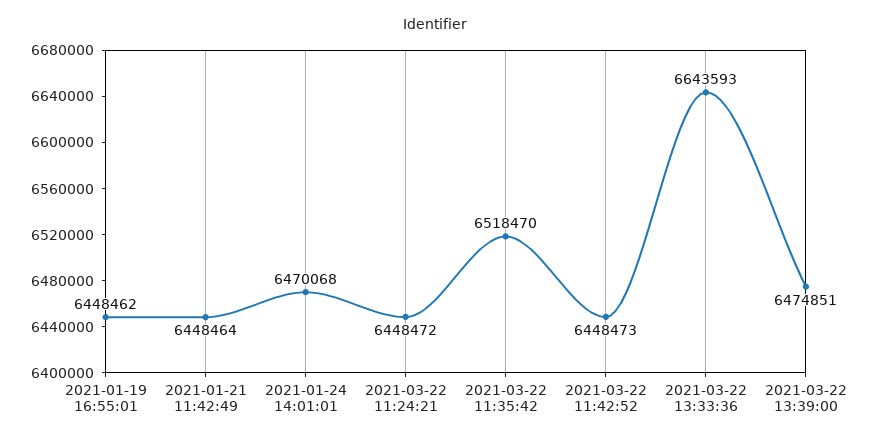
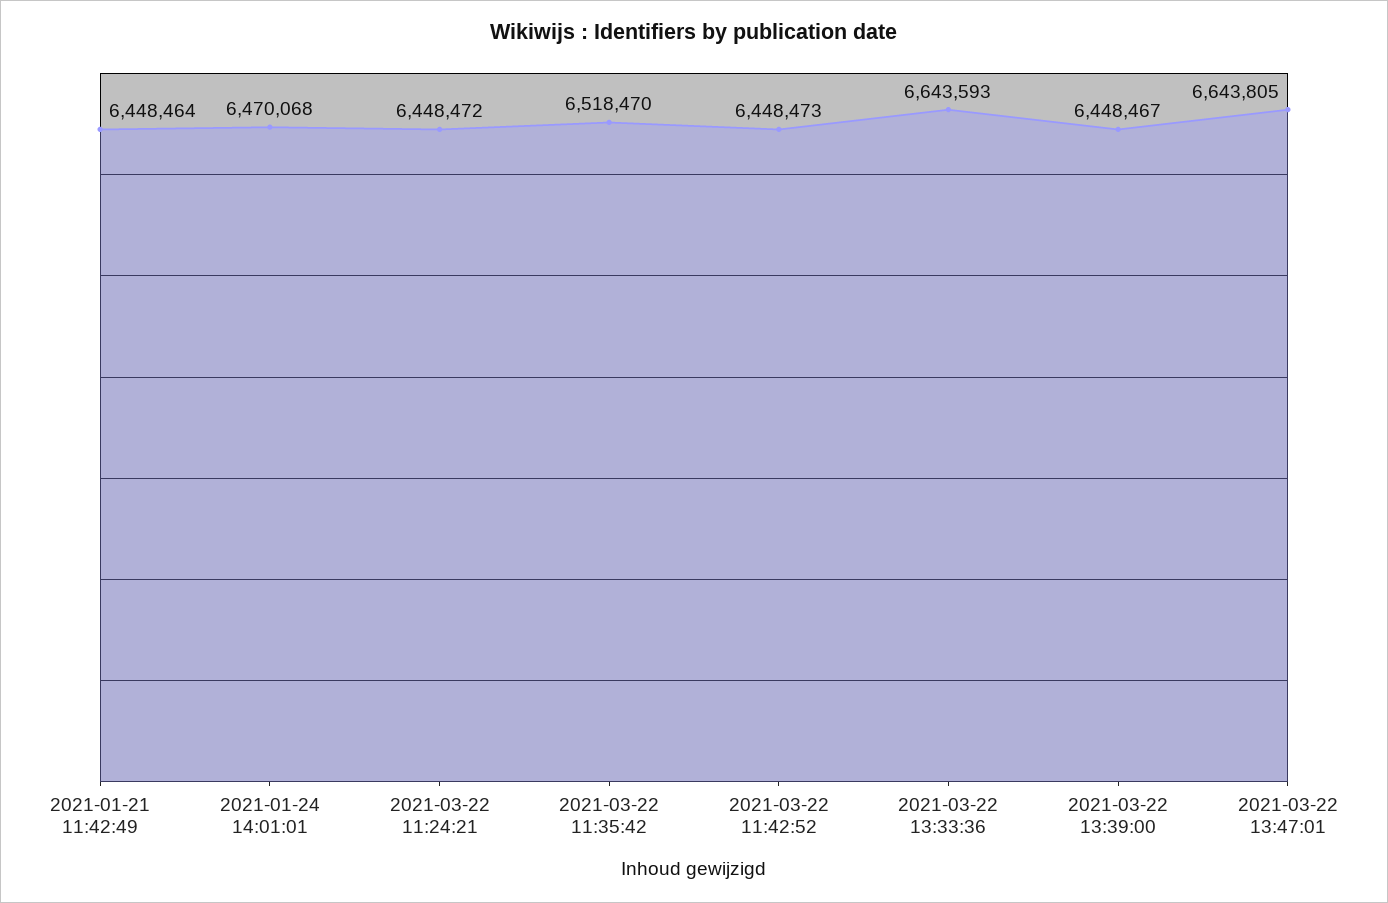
2021-01-19 16:55:01: 6448462 -> none
2021-03-22 13:39:00: 6474851 -> 6448467
2021-03-22 13:47:01: none -> 6643805

